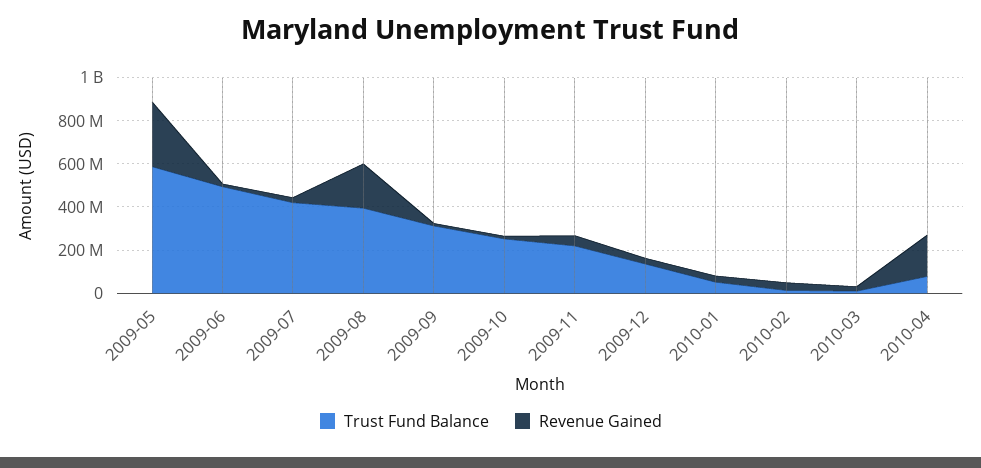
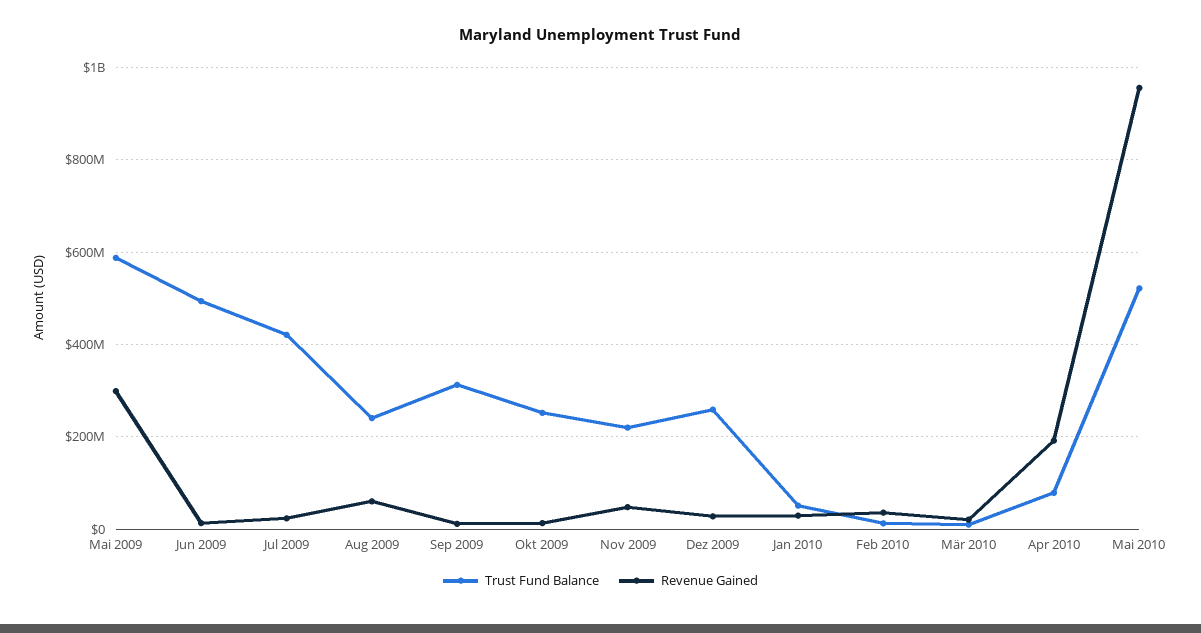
Trust Fund Balance, 2009-08: 400000000 -> 240000000
Revenue Gained, 2009-08: 200000000 -> 60000000
Trust Fund Balance, 2009-12: 150000000 -> 260000000
Trust Fund Balance, Mai 2010: none -> 520000000
Revenue Gained, Mai 2010: none -> 960000000

